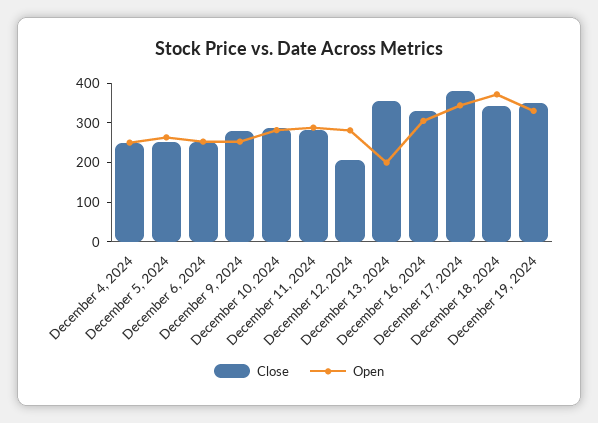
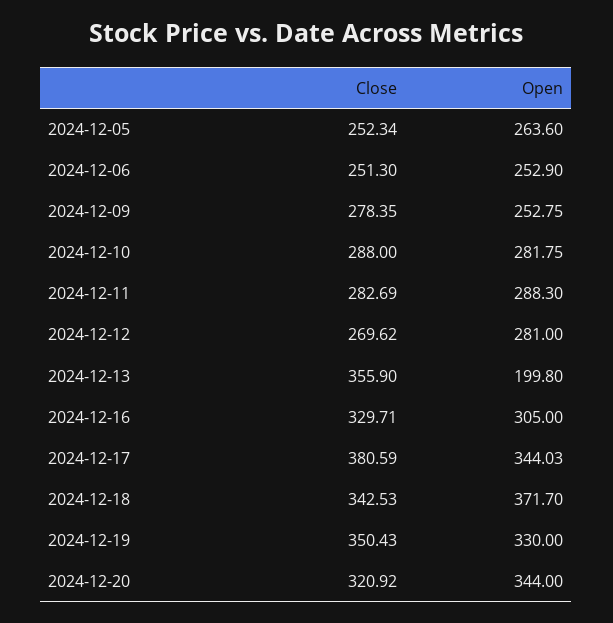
Close, December 4, 2024: 250 -> none
Open, December 4, 2024: 250 -> none
Close, December 12, 2024: 200 -> 269.62
Close, 2024-12-20: none -> 320.92
Open, 2024-12-20: none -> 344

